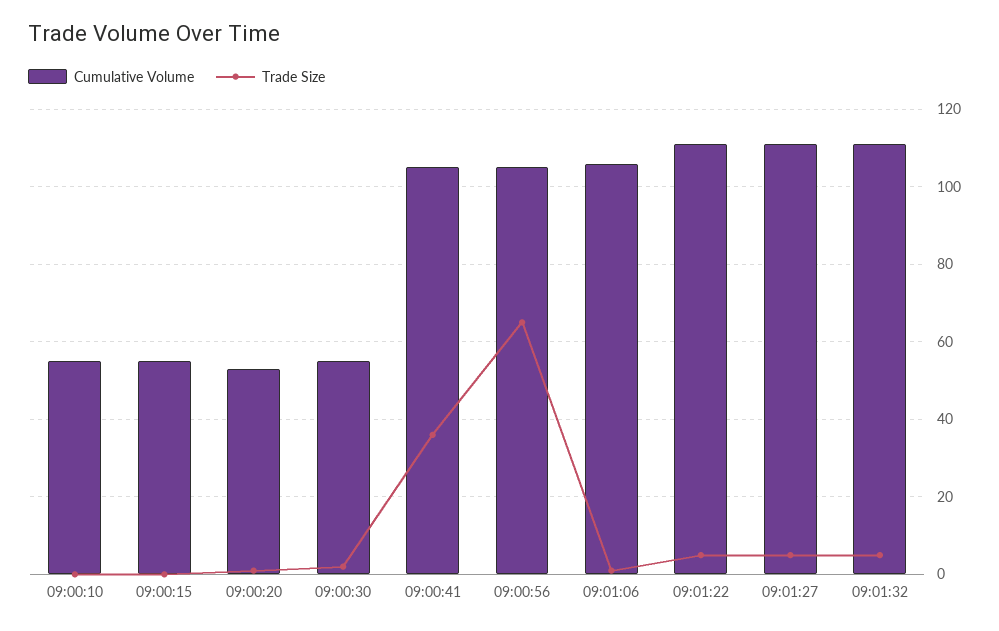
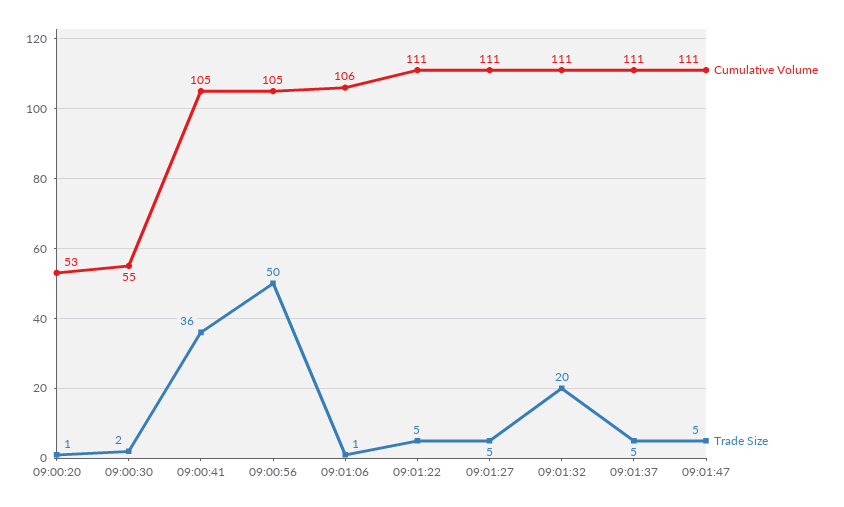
Cumulative Volume, 09:00:10: 55 -> none
Trade Size, 09:00:10: 0 -> none
Cumulative Volume, 09:00:15: 55 -> none
Trade Size, 09:00:15: 0 -> none
Trade Size, 09:00:56: 65 -> 50
Trade Size, 09:01:32: 5 -> 20
Cumulative Volume, 09:01:37: none -> 111
Trade Size, 09:01:37: none -> 5
Cumulative Volume, 09:01:47: none -> 111
Trade Size, 09:01:47: none -> 5

